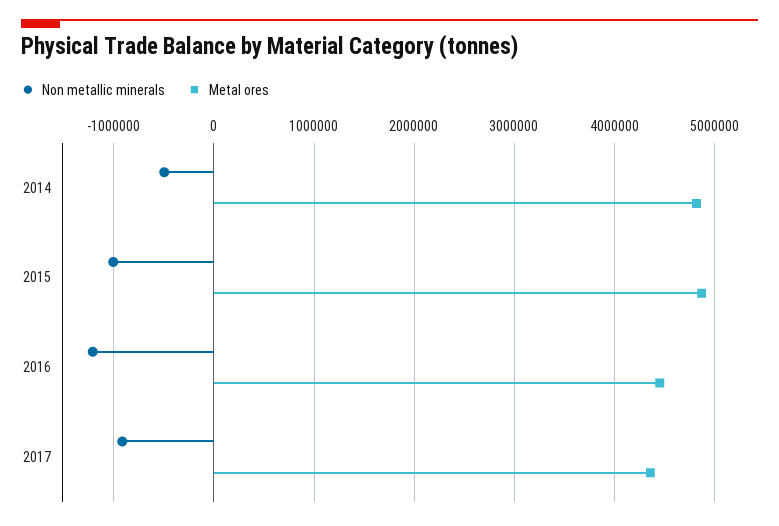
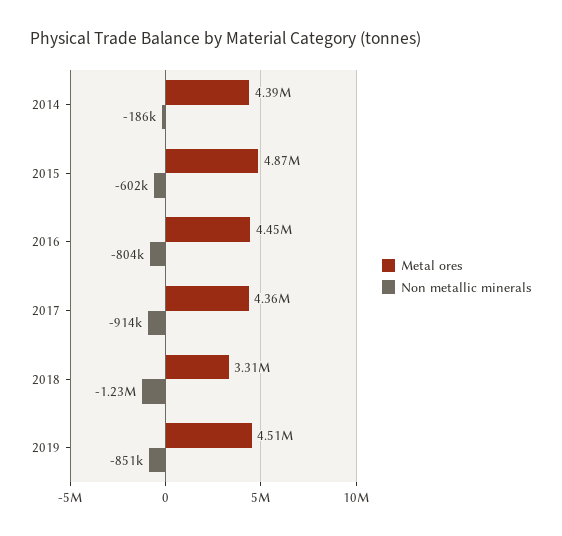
Non metallic minerals, 2014: -500000 -> -186000
Metal ores, 2014: 4800000 -> 4390000
Non metallic minerals, 2015: -1000000 -> -602000
Non metallic minerals, 2016: -1200000 -> -804000
Metal ores, 2018: none -> 3310000
Non metallic minerals, 2018: none -> -1230000
Metal ores, 2019: none -> 4510000
Non metallic minerals, 2019: none -> -851000

